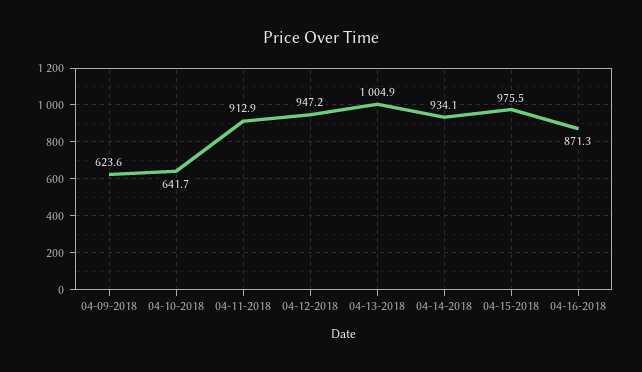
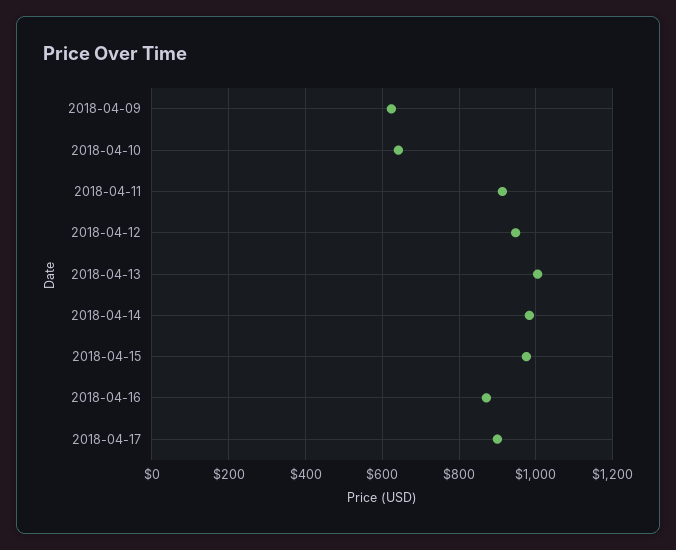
04-14-2018: 934.1 -> 980
2018-04-17: none -> 900

